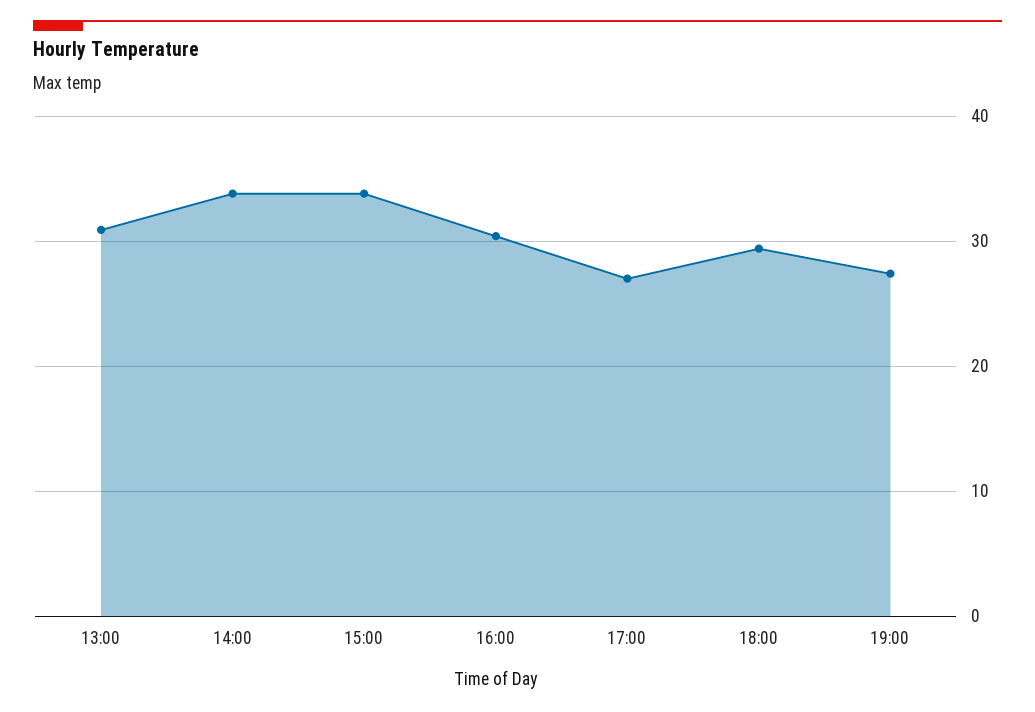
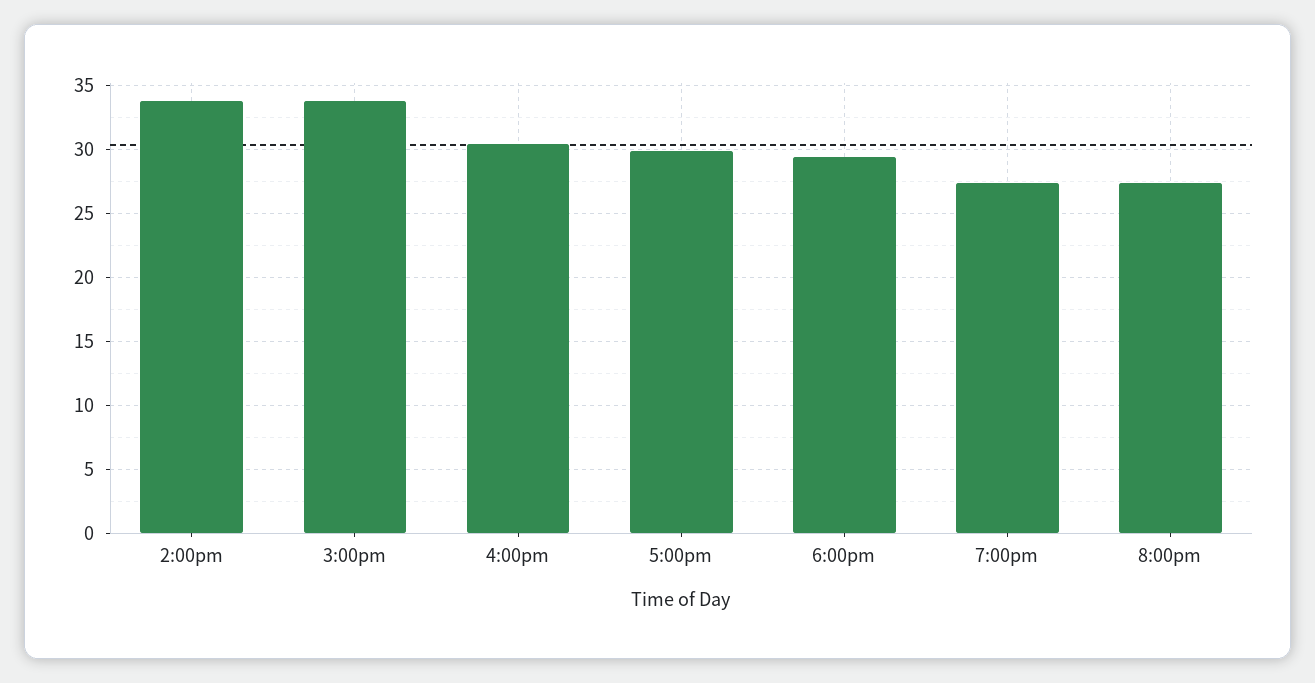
13:00: 31 -> none
17:00: 27 -> 30
8:00pm: none -> 27.5

